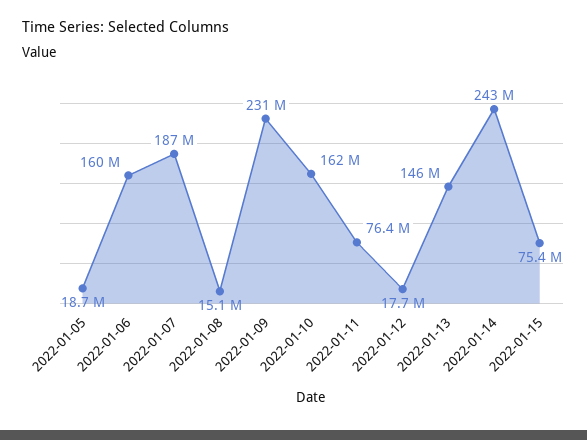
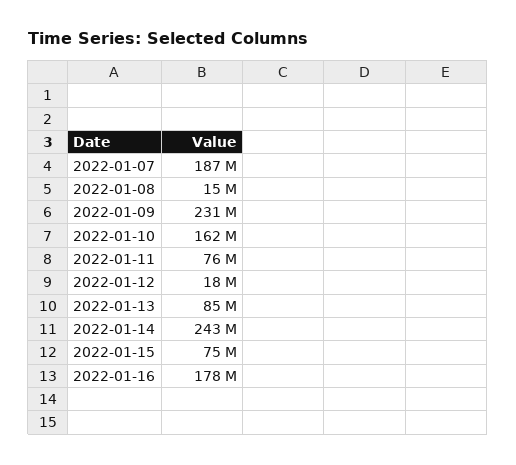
2022-01-05: 18700000 -> none
2022-01-06: 160000000 -> none
2022-01-13: 146000000 -> 85000000
2022-01-16: none -> 178000000

